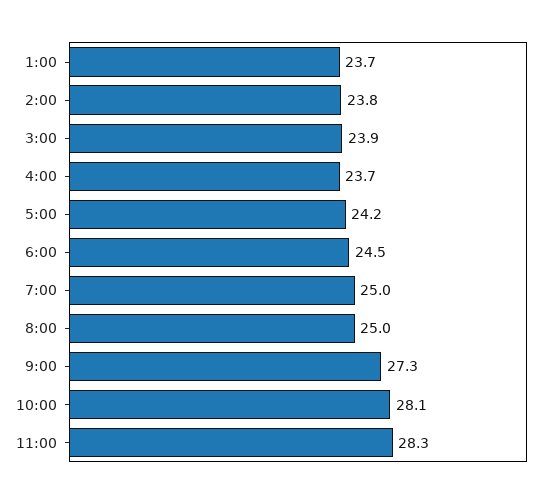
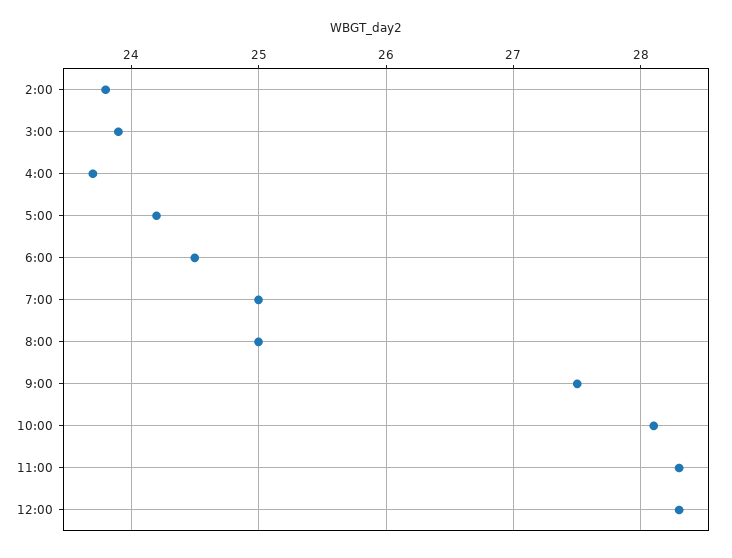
1:00: 23.7 -> none
9:00: 27.3 -> 27.5
12:00: none -> 28.3

